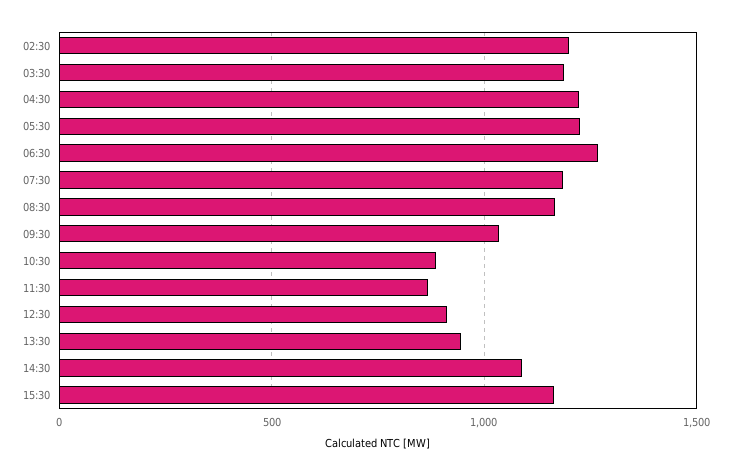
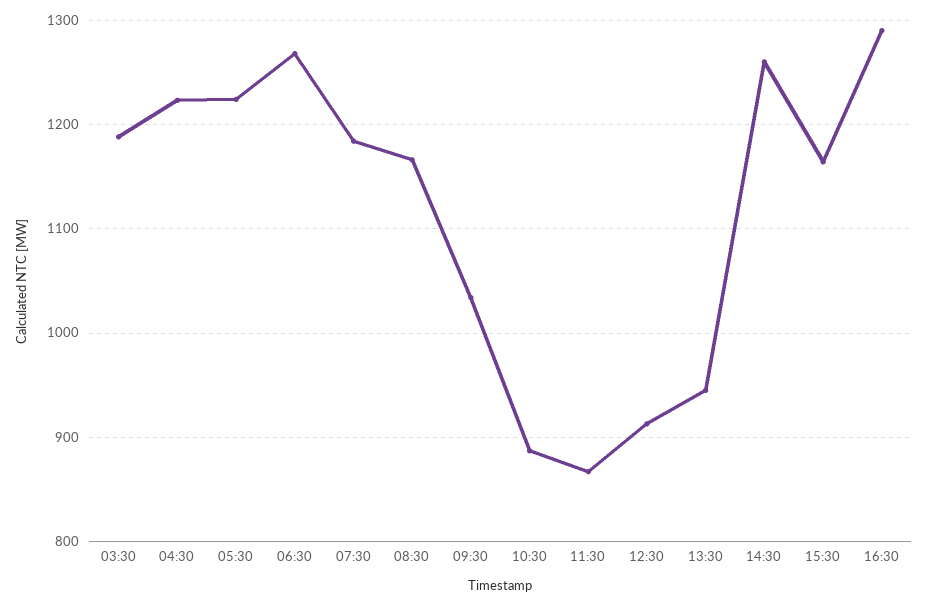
02:30: 1200 -> none
14:30: 1100 -> 1260
16:30: none -> 1290

